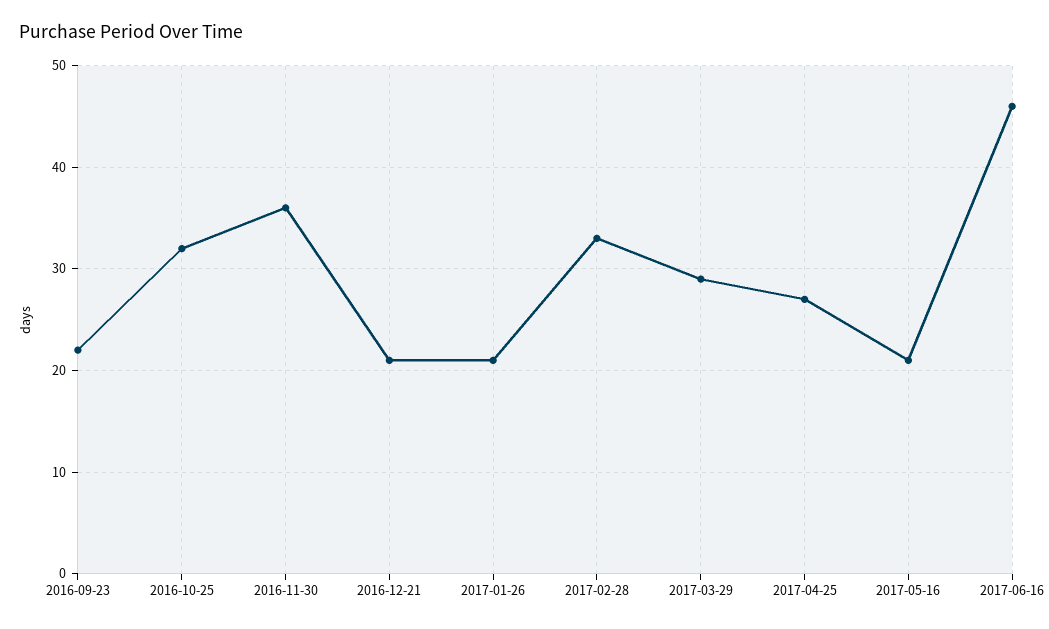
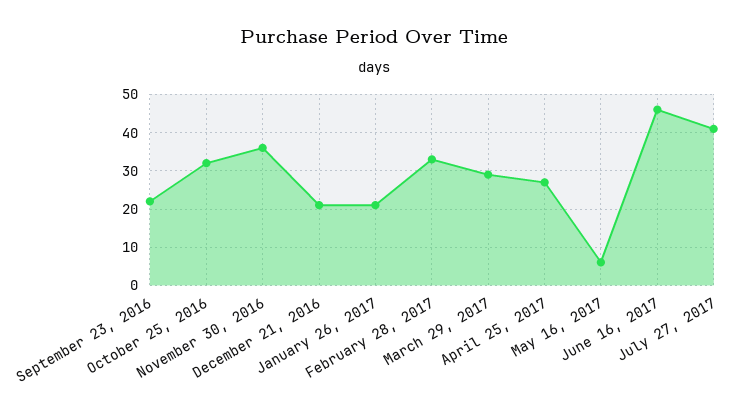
2017-05-16: 21 -> 5
July 27, 2017: none -> 40

